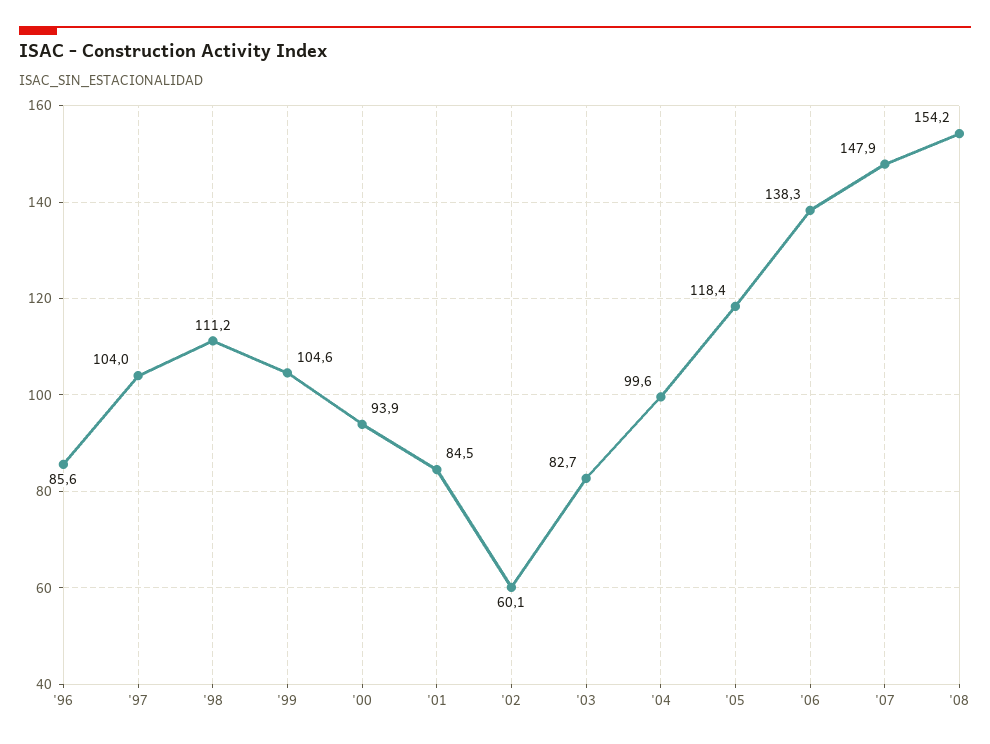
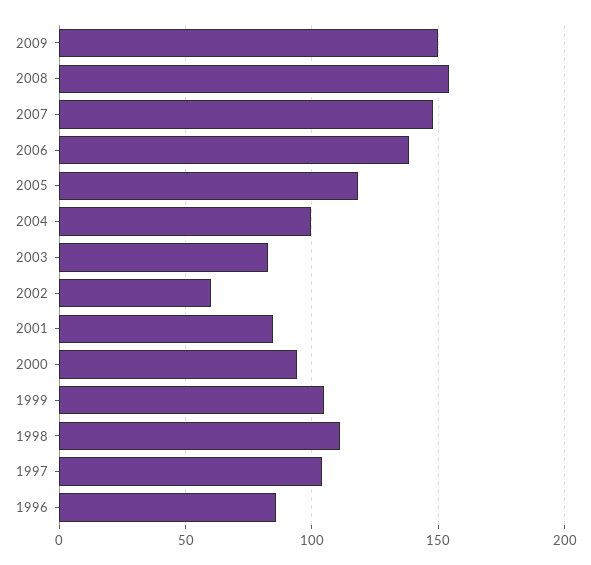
2009: none -> 150

